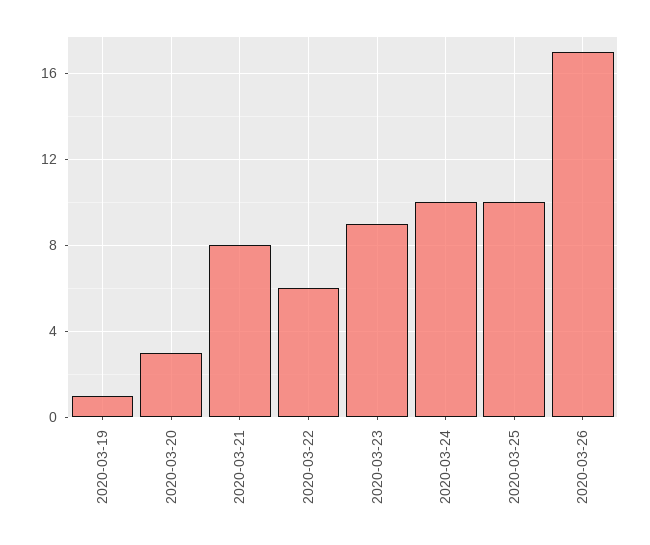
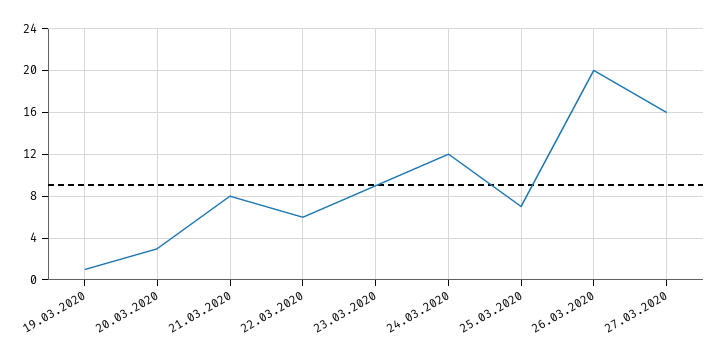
2020-03-24: 10 -> 12
2020-03-25: 10 -> 7
2020-03-26: 17 -> 20
27.03.2020: none -> 16

